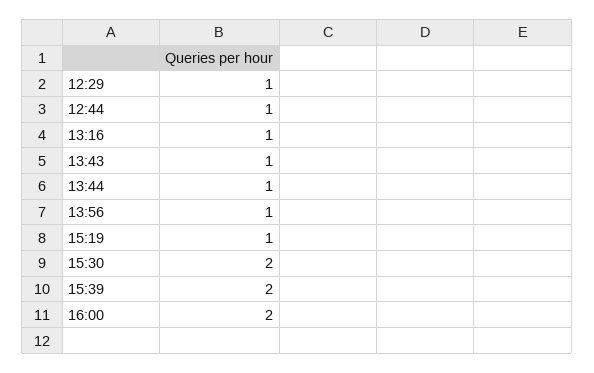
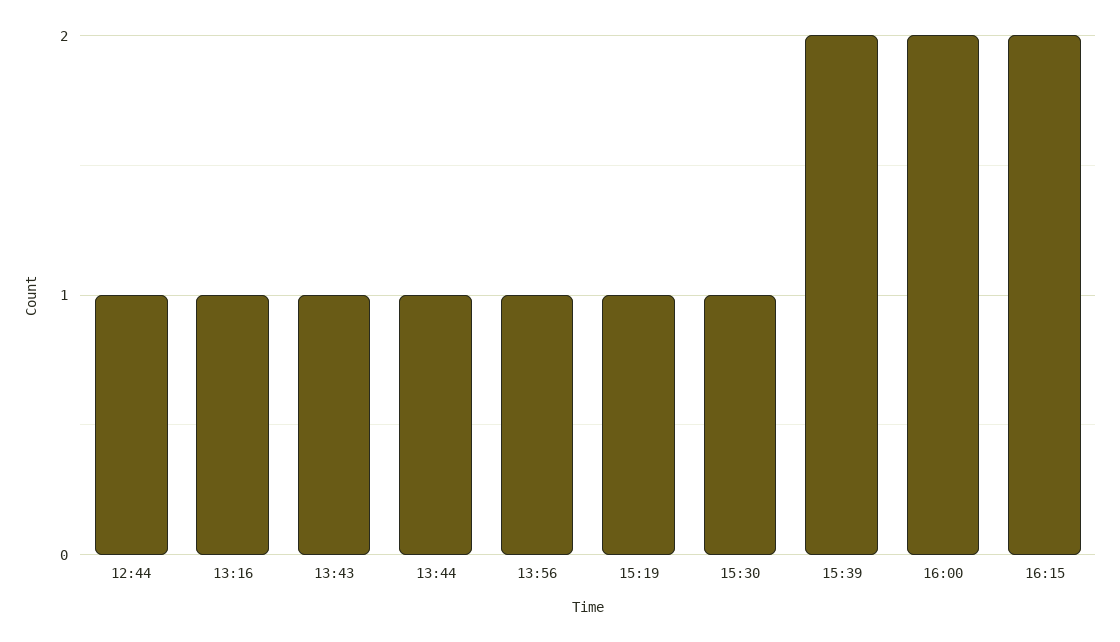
12:29: 1 -> none
15:30: 2 -> 1
16:15: none -> 2

